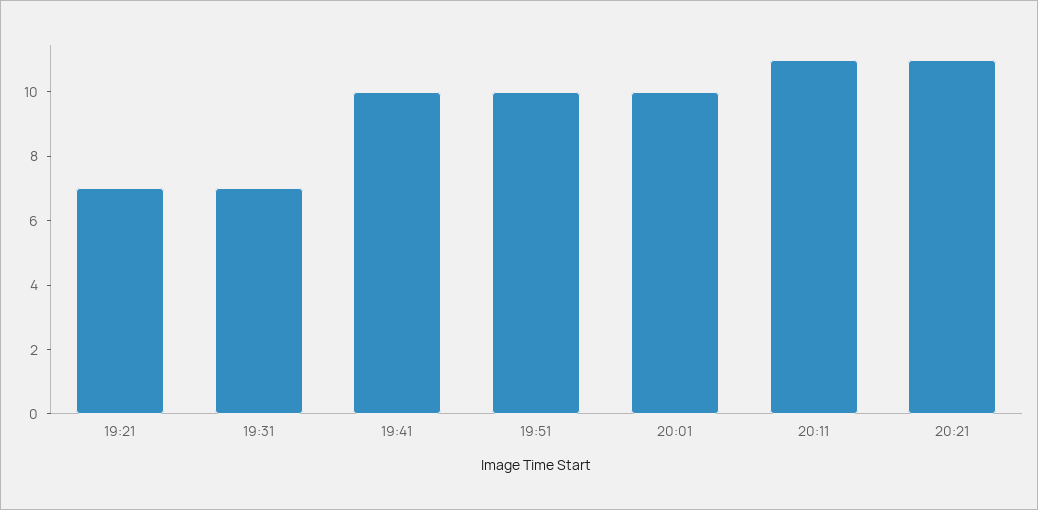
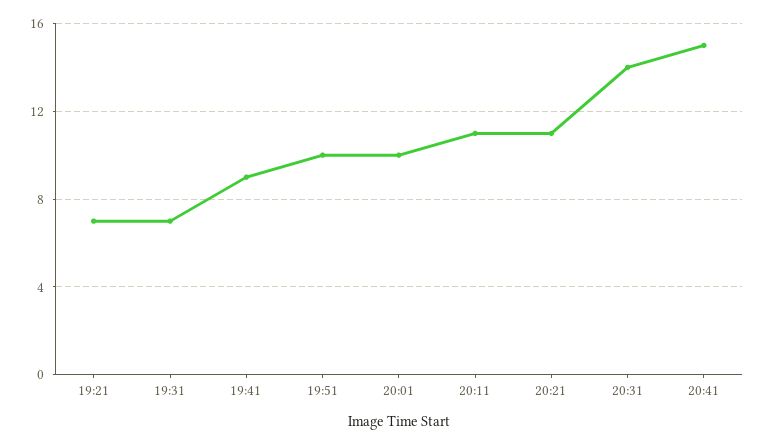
19:41: 10 -> 9
20:31: none -> 14
20:41: none -> 15

